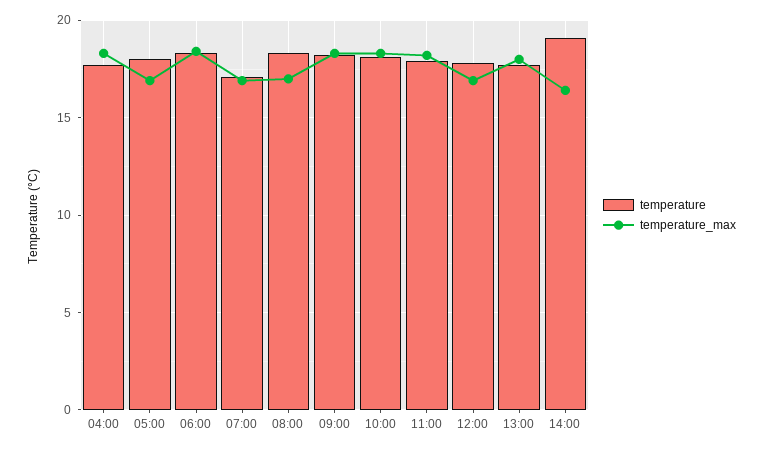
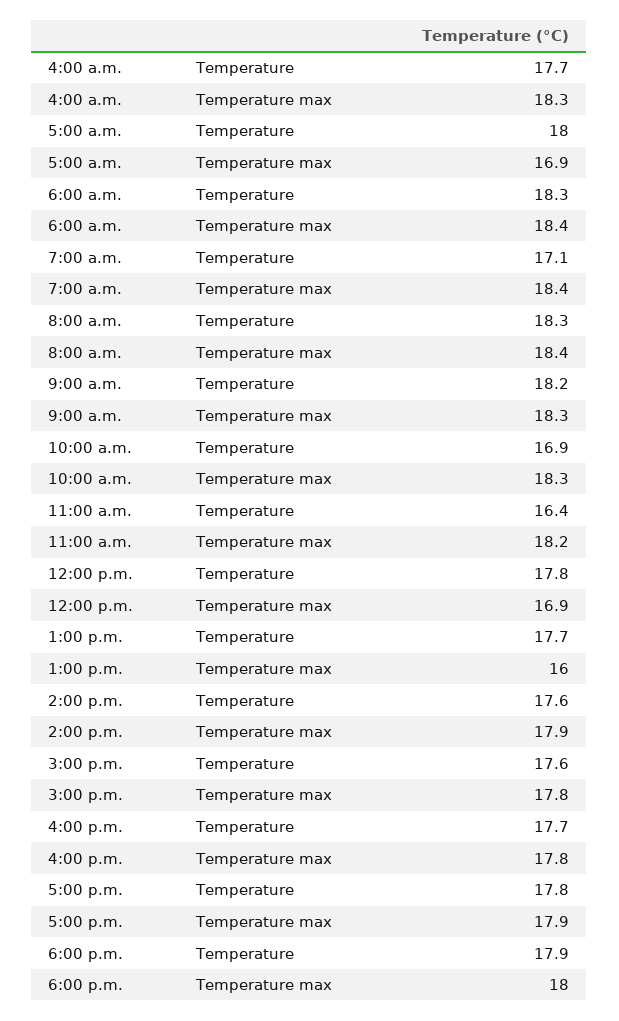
temperature_max, 07:00: 17 -> 18.4
temperature_max, 08:00: 17 -> 18.4
temperature, 10:00: 18 -> 16.9
temperature, 11:00: 18 -> 16.4
temperature_max, 13:00: 18 -> 16
temperature, 14:00: 19 -> 17.6
temperature_max, 14:00: 16.5 -> 17.9
temperature, 3:00 p.m.: none -> 17.6
temperature_max, 3:00 p.m.: none -> 17.8
temperature, 4:00 p.m.: none -> 17.7
temperature_max, 4:00 p.m.: none -> 17.8
temperature, 5:00 p.m.: none -> 17.8
temperature_max, 5:00 p.m.: none -> 17.9
temperature, 6:00 p.m.: none -> 17.9
temperature_max, 6:00 p.m.: none -> 18

